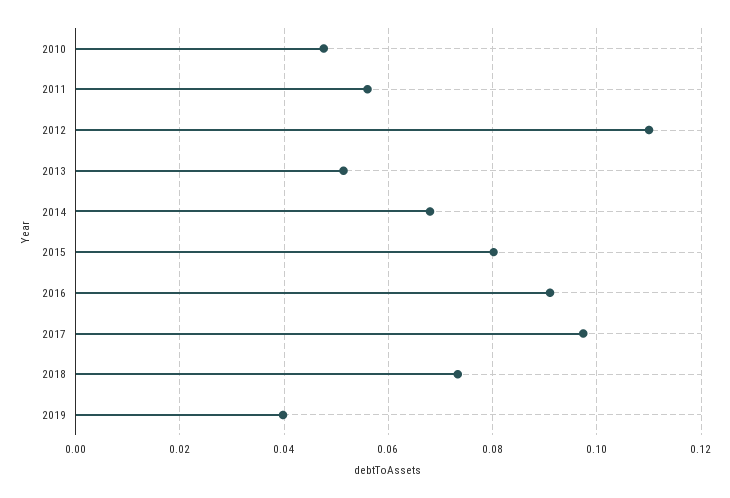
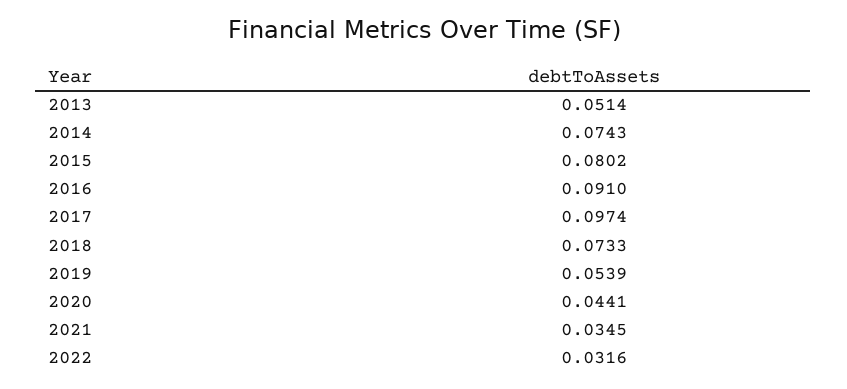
2010: 0.048 -> none
2011: 0.056 -> none
2012: 0.11 -> none
2014: 0.068 -> 0.0743
2019: 0.04 -> 0.0539
2020: none -> 0.0441
2021: none -> 0.0345
2022: none -> 0.0316

